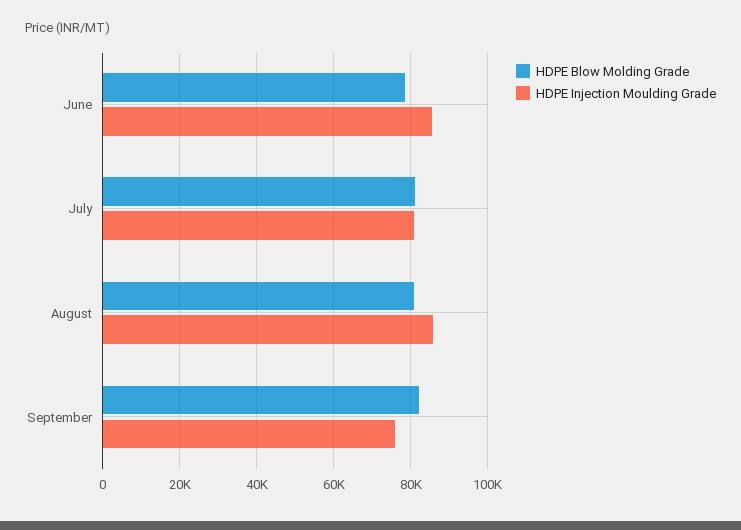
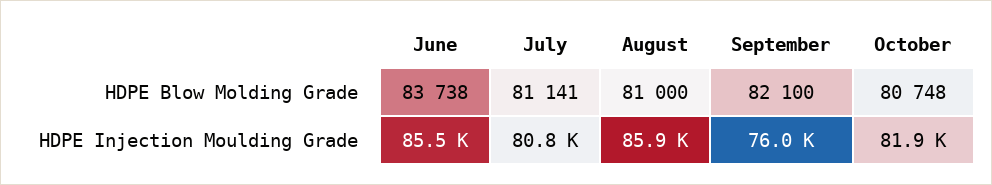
HDPE Blow Molding Grade, June: 78000 -> 83738
HDPE Blow Molding Grade, October: none -> 80748
HDPE Injection Moulding Grade, October: none -> 81900

